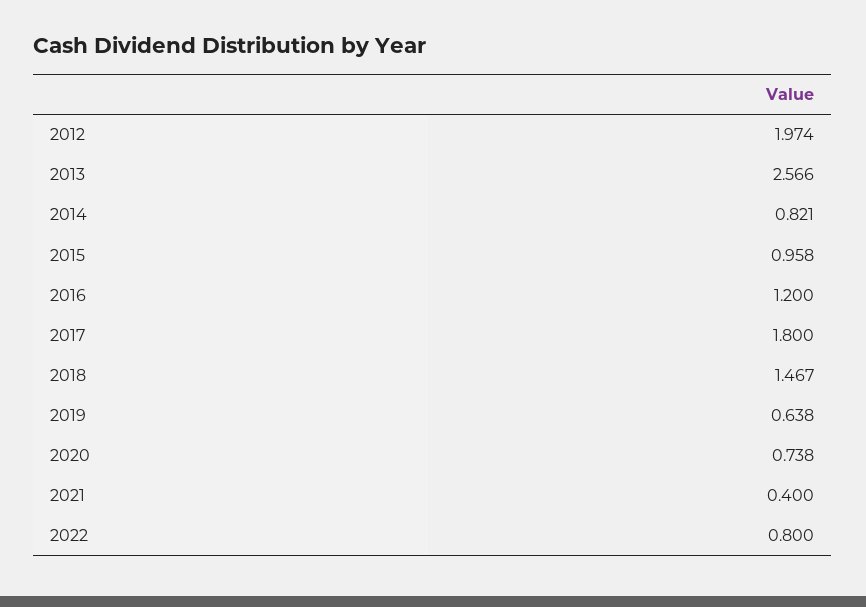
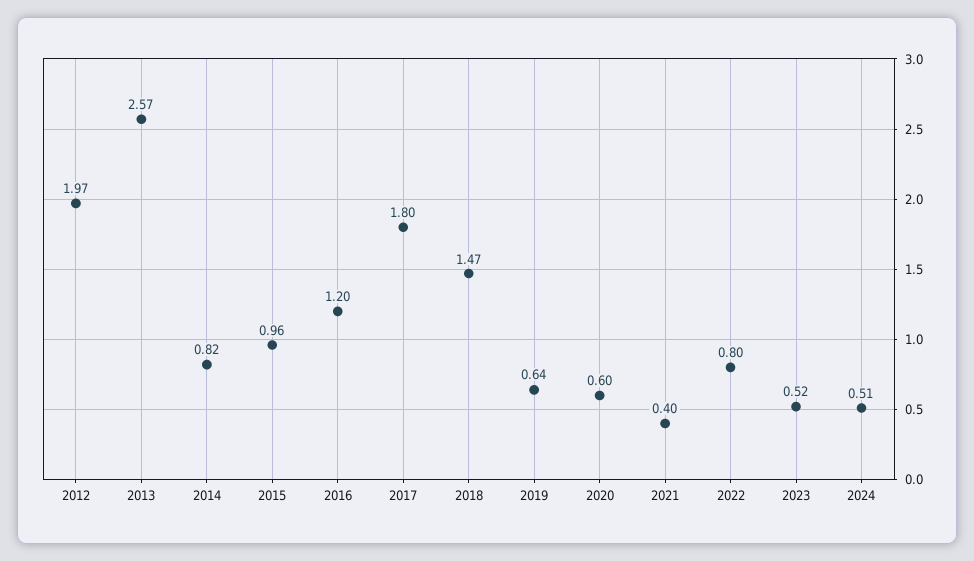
2020: 0.738 -> 0.6
2023: none -> 0.52
2024: none -> 0.51

